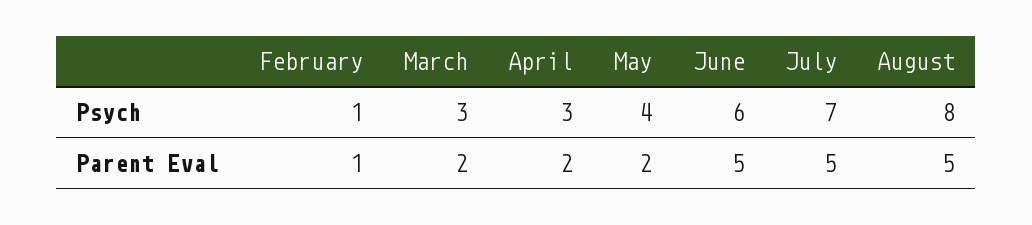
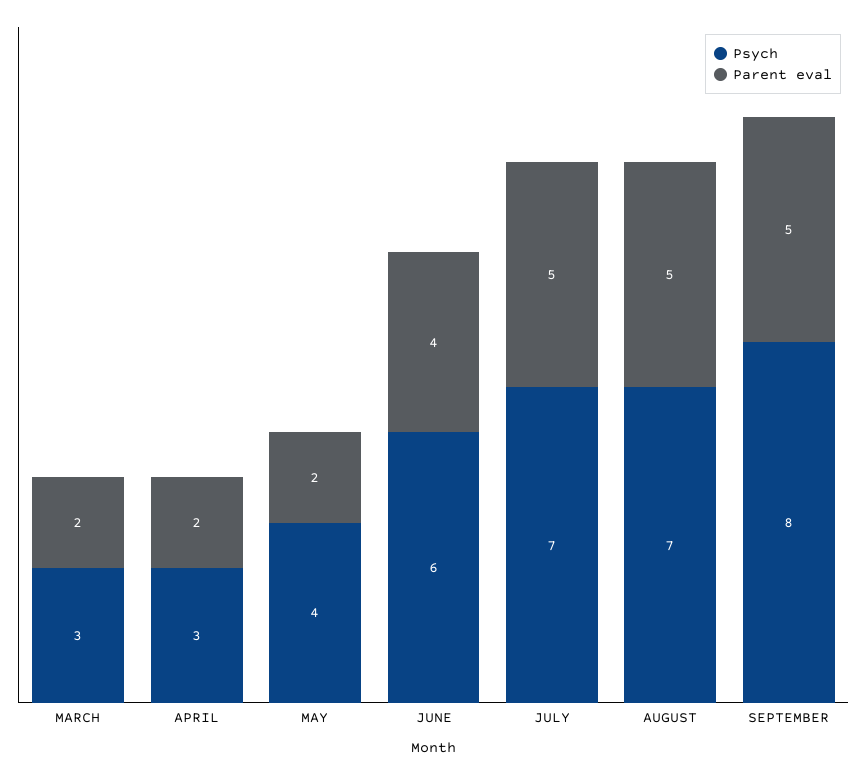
Psych, February: 1 -> none
Psych, August: 8 -> 7
Parent Eval, February: 1 -> none
Parent Eval, June: 5 -> 4
Psych, SEPTEMBER: none -> 8
Parent Eval, SEPTEMBER: none -> 5

